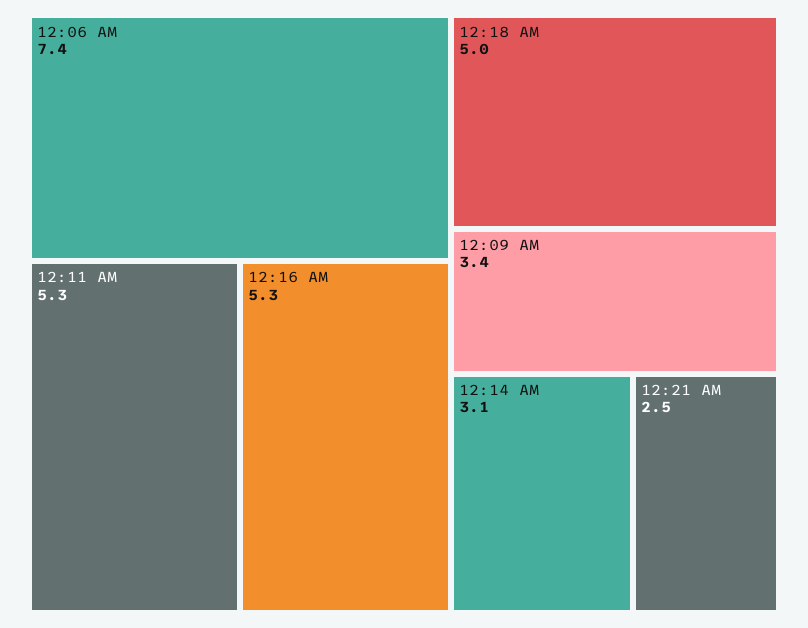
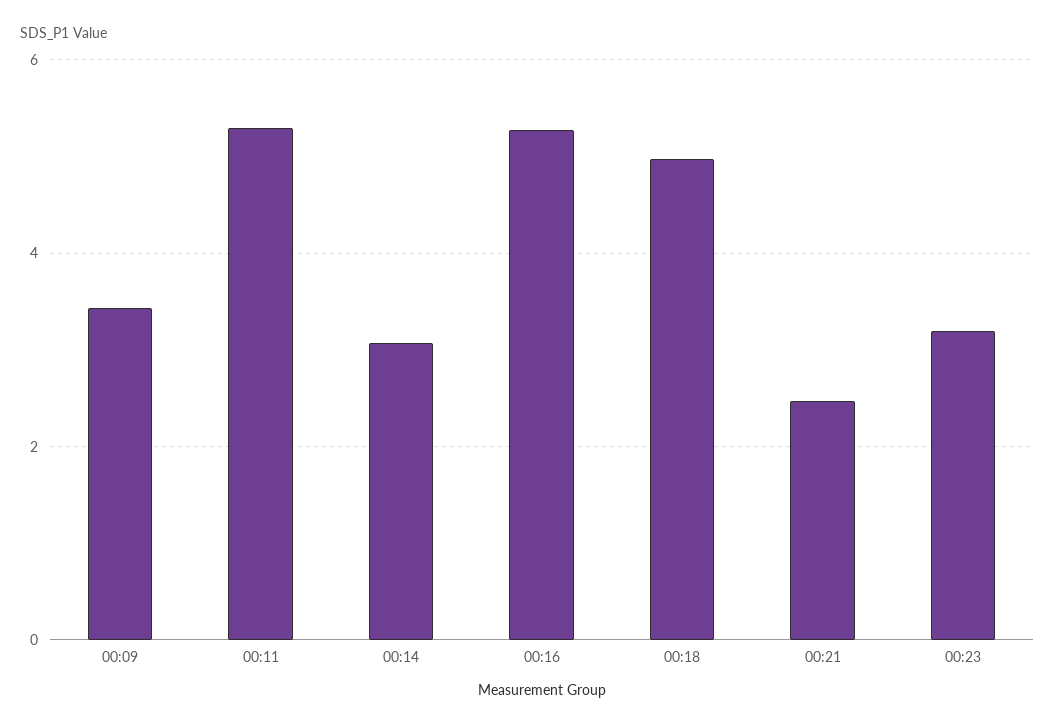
12:06 AM: 7.4 -> none
00:23: none -> 3.2

